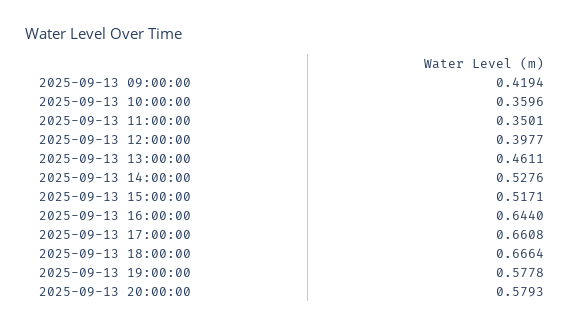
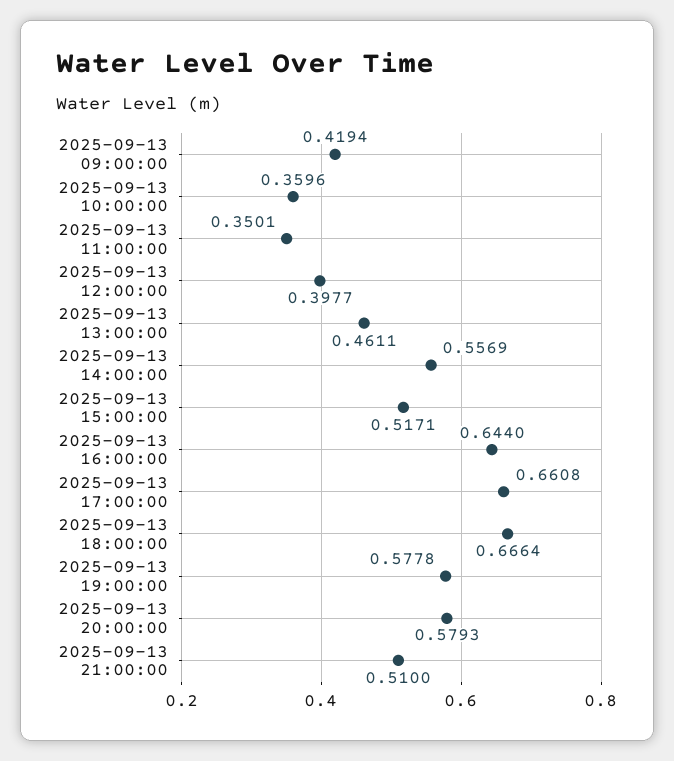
2025-09-13 14:00:00: 0.5276 -> 0.5569
2025-09-13 21:00:00: none -> 0.51

